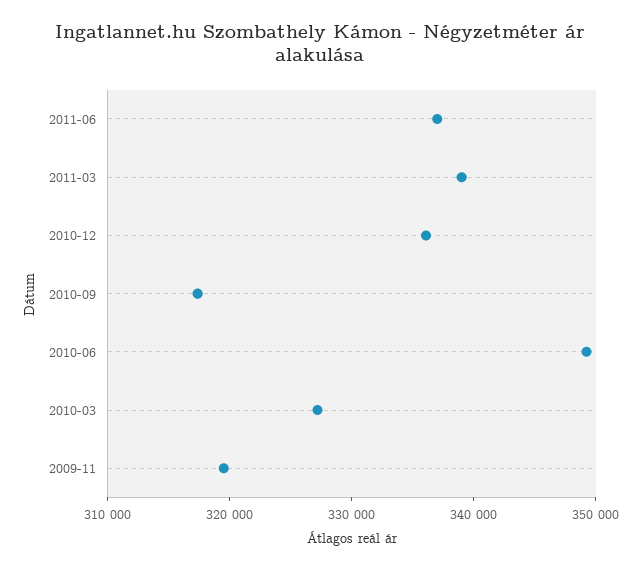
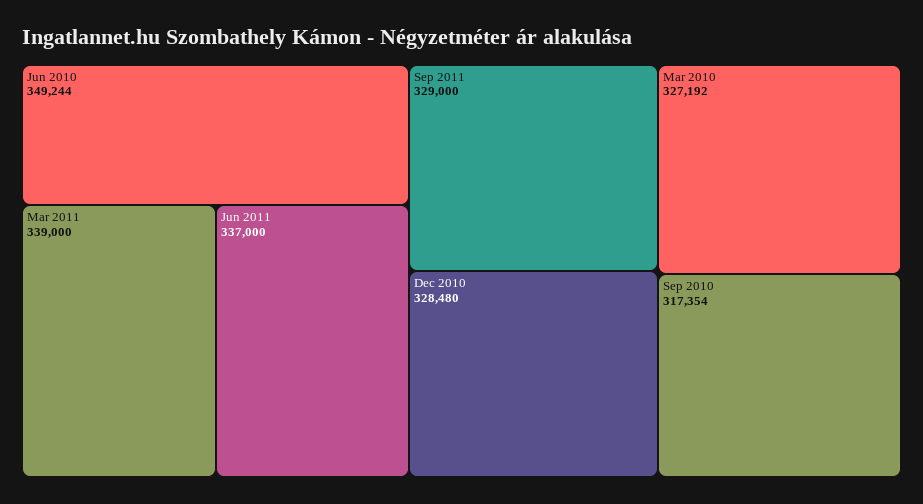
2010-12: 336000 -> 328480
2009-11: 320000 -> none
Sep 2011: none -> 329000

